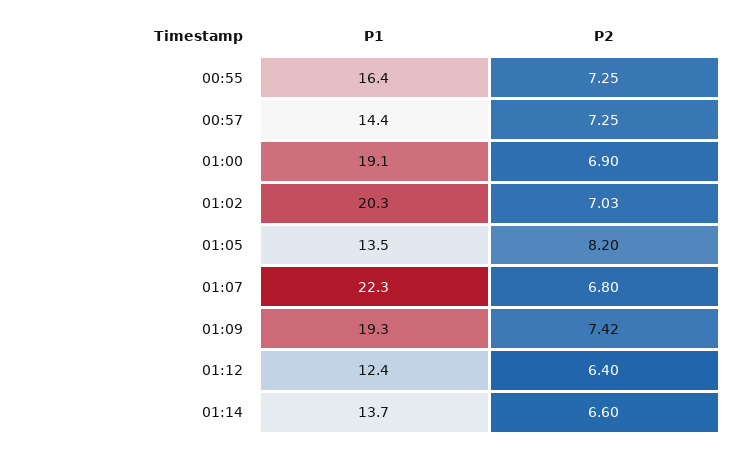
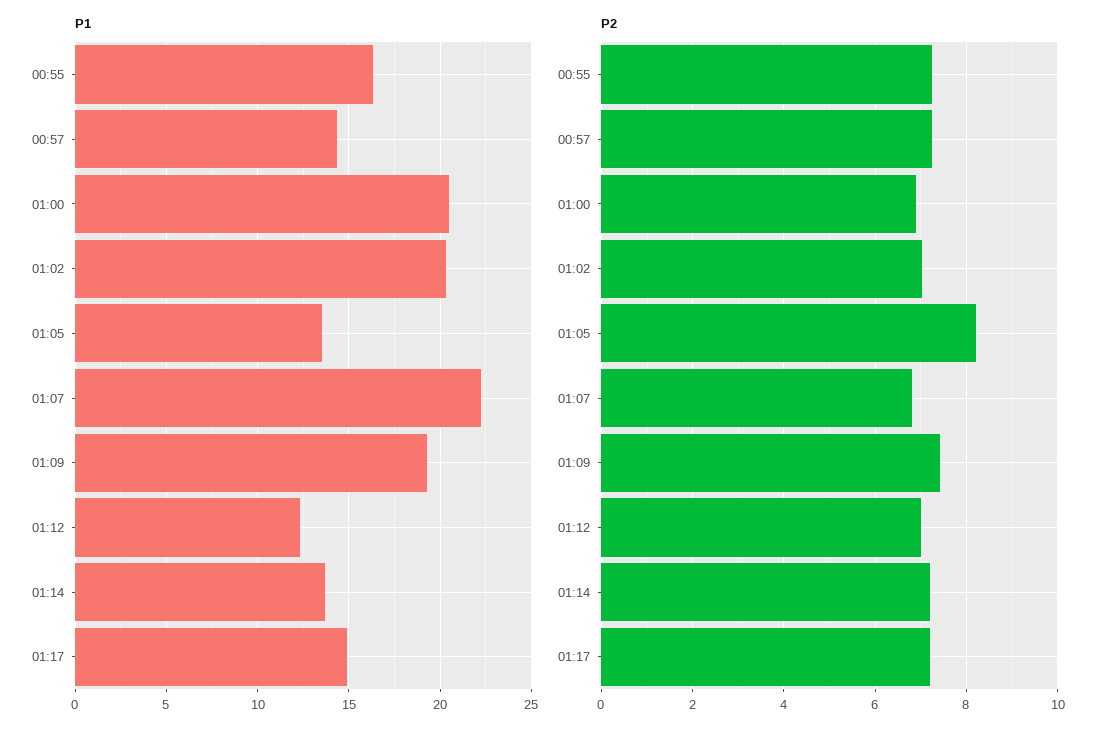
P1, 01:00: 19.1 -> 20.5
P2, 01:12: 6.4 -> 7
P2, 01:14: 6.6 -> 7.2
P1, 01:17: none -> 15
P2, 01:17: none -> 7.2

